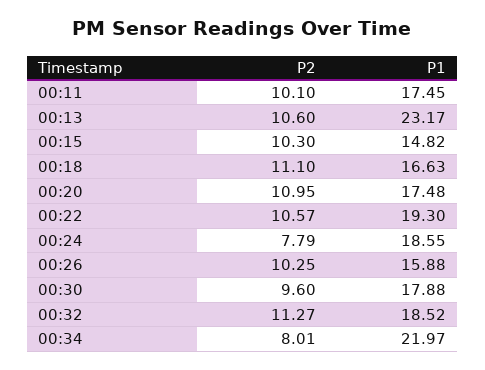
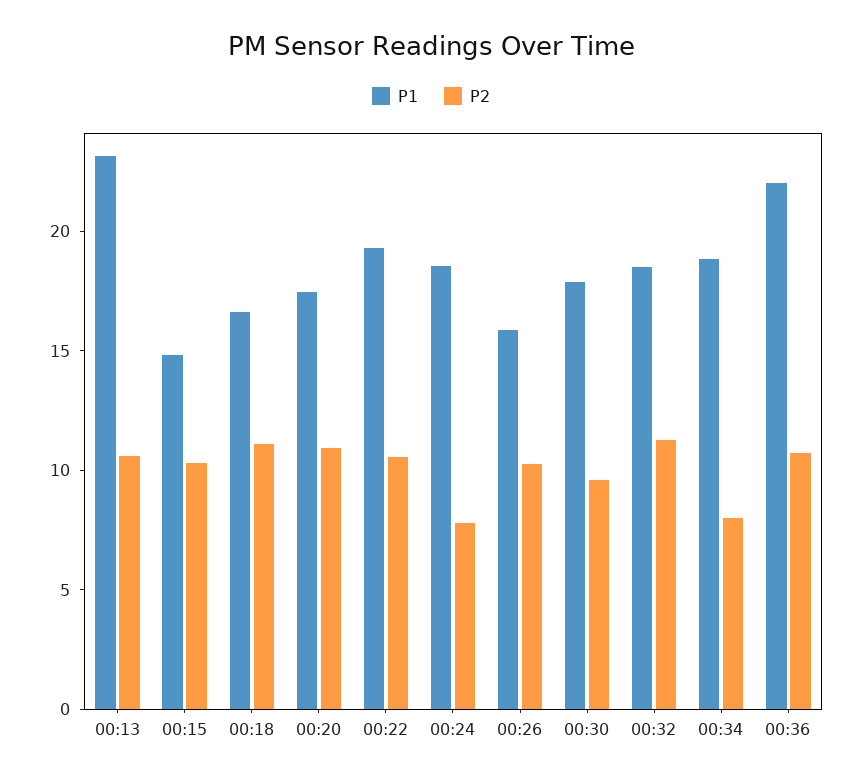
P2, 00:11: 10.1 -> none
P1, 00:11: 17.45 -> none
P1, 00:34: 21.97 -> 19
P1, 00:36: none -> 22
P2, 00:36: none -> 11

